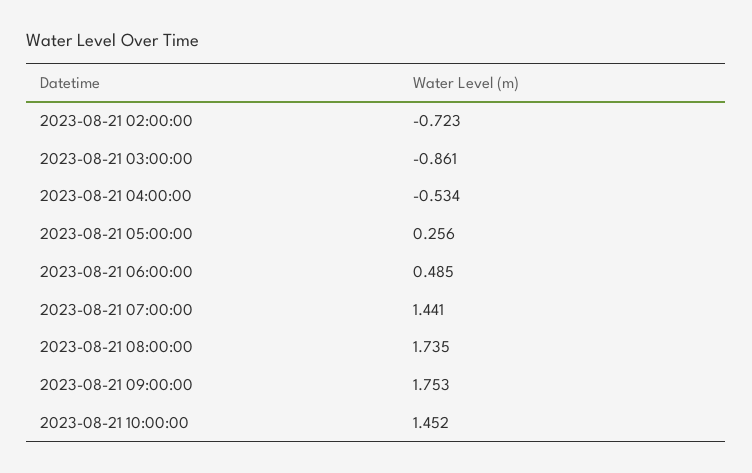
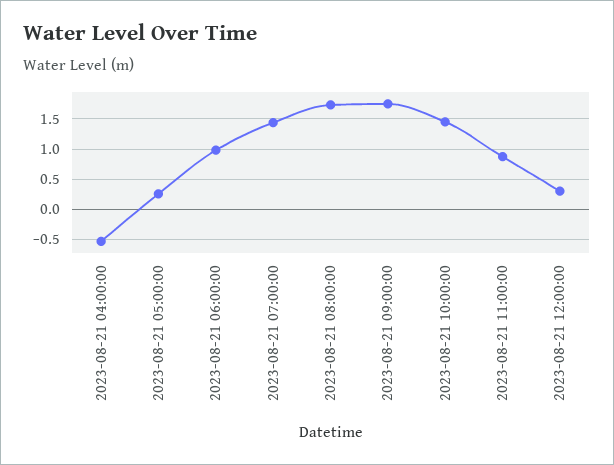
2023-08-21 02:00:00: -0.723 -> none
2023-08-21 03:00:00: -0.861 -> none
2023-08-21 06:00:00: 0.485 -> 1
2023-08-21 11:00:00: none -> 0.9
2023-08-21 12:00:00: none -> 0.3

